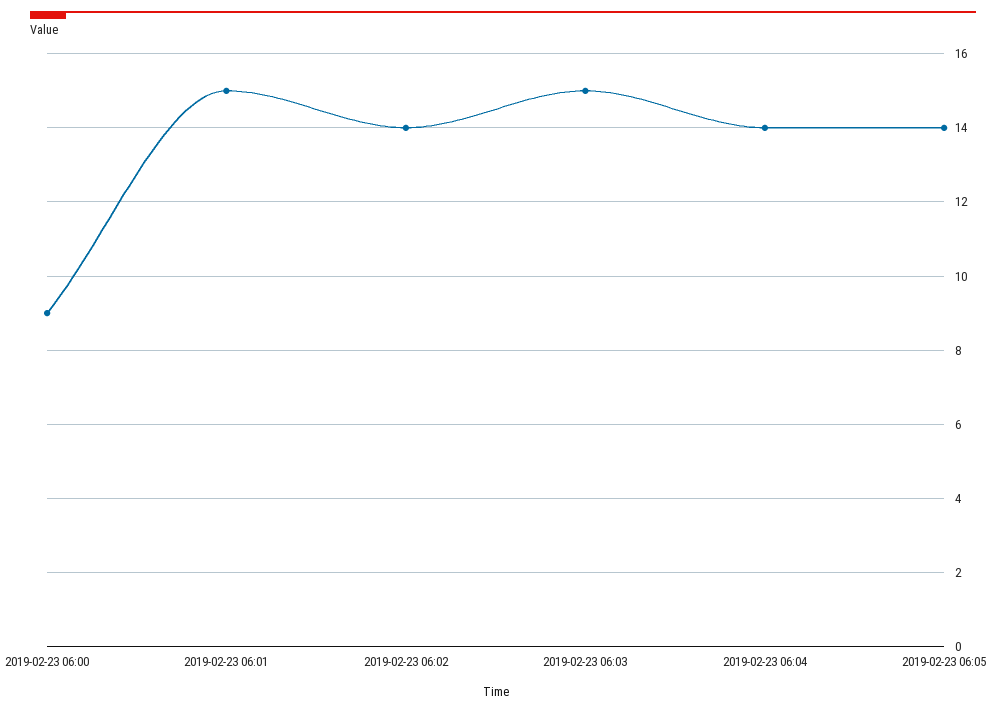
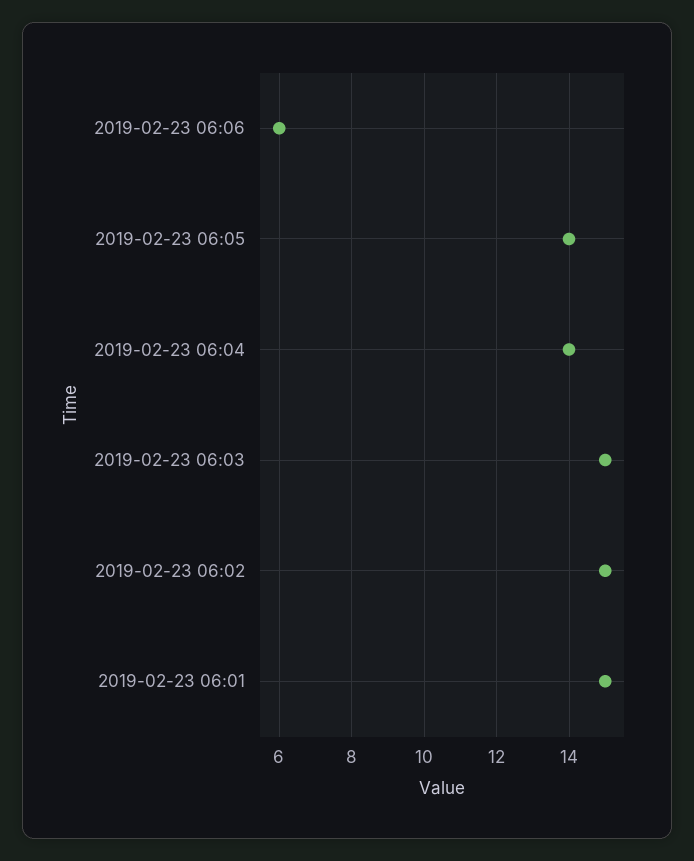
2019-02-23 06:00: 9 -> none
2019-02-23 06:02: 14 -> 15
2019-02-23 06:06: none -> 6

